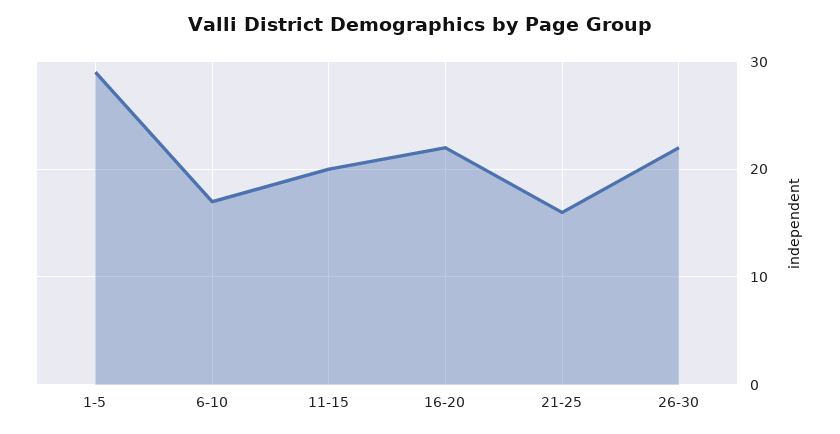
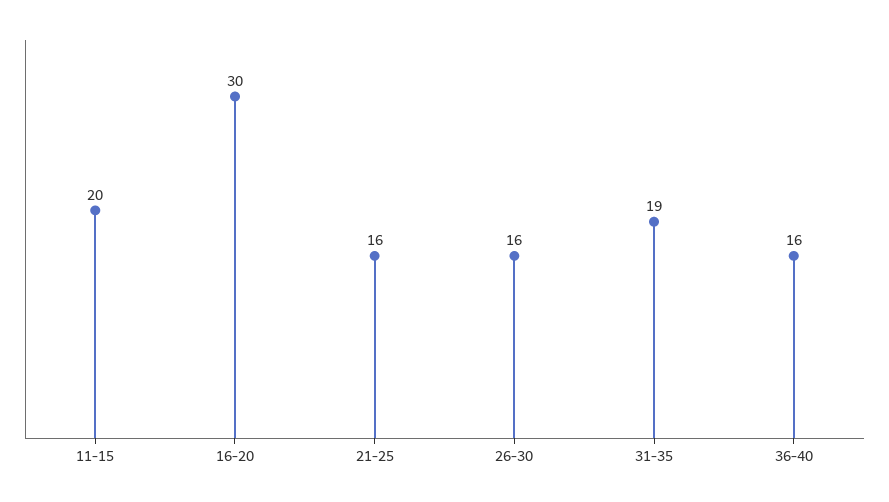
1-5: 29 -> none
6-10: 17 -> none
16-20: 22 -> 30
26-30: 22 -> 16
31-35: none -> 19
36-40: none -> 16

